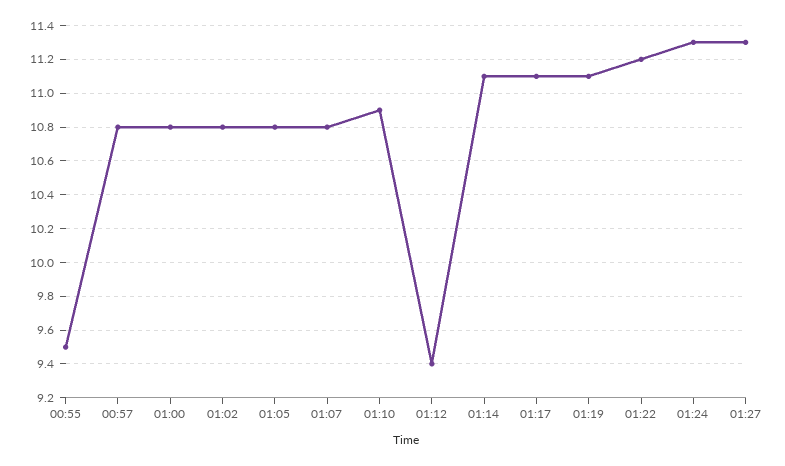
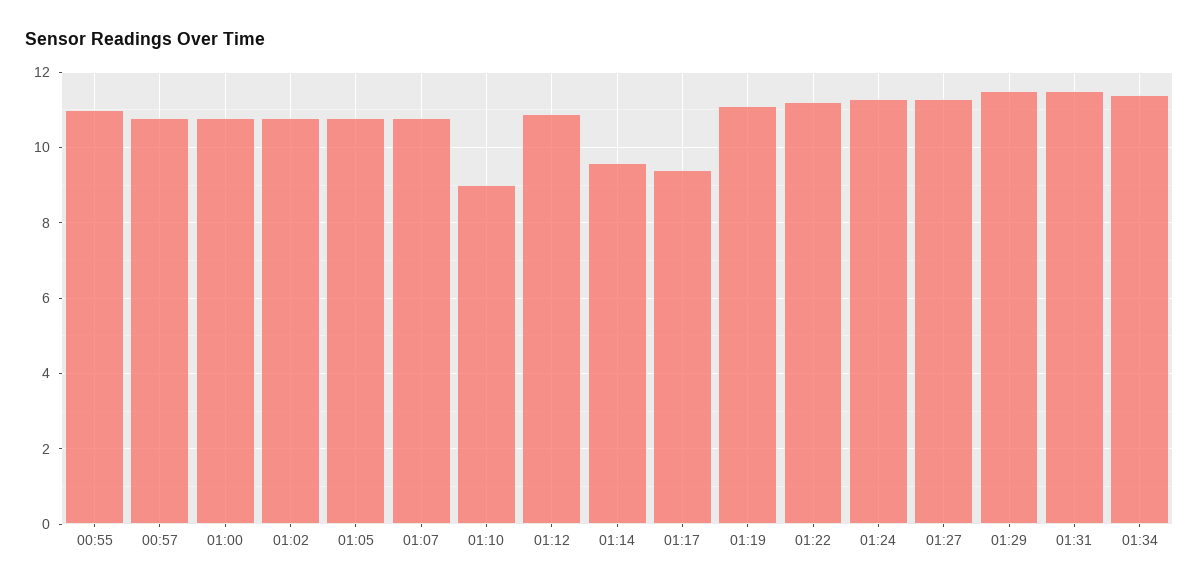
00:55: 9.5 -> 11
01:10: 10.9 -> 9
01:12: 9.4 -> 11
01:14: 11.1 -> 9.5
01:17: 11.1 -> 9.5
01:29: none -> 11.5
01:31: none -> 11.5
01:34: none -> 11.5

